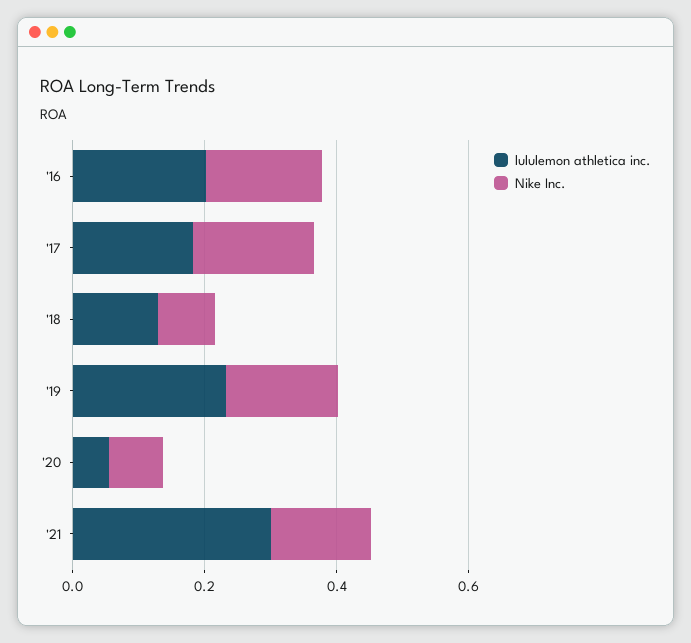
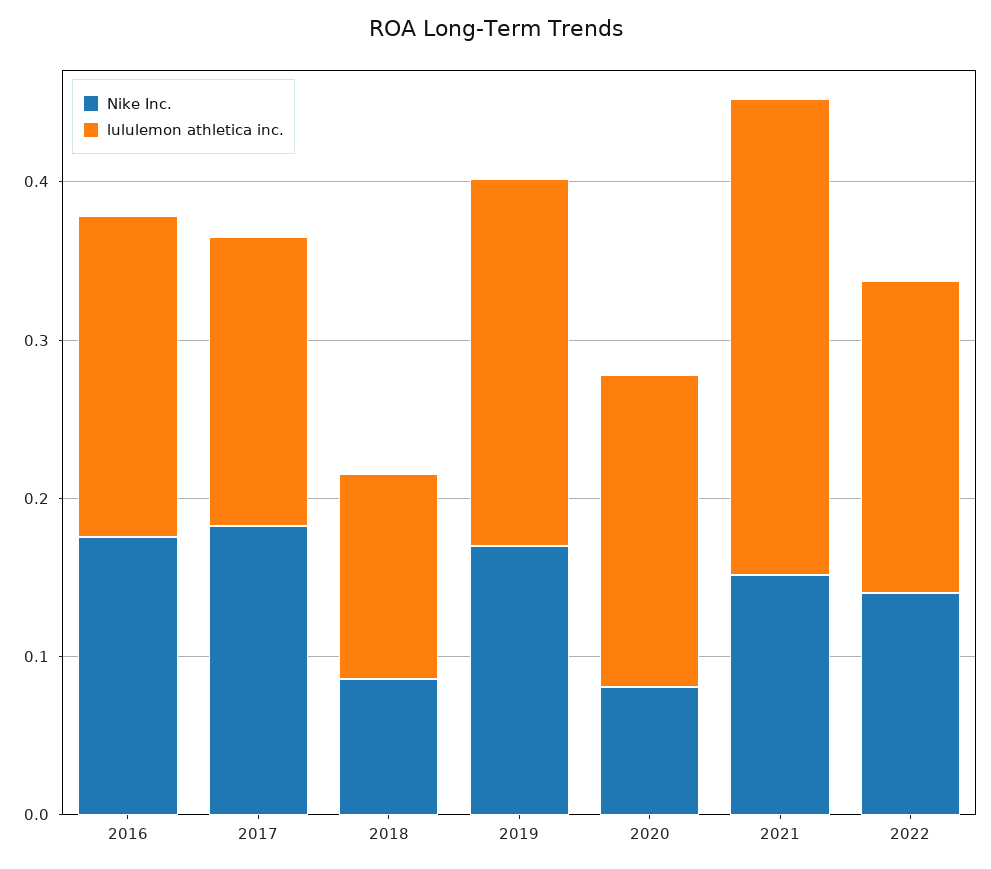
lululemon athletica inc., '20: 0.05 -> 0.2
Nike Inc., 2022: none -> 0.14
lululemon athletica inc., 2022: none -> 0.2

